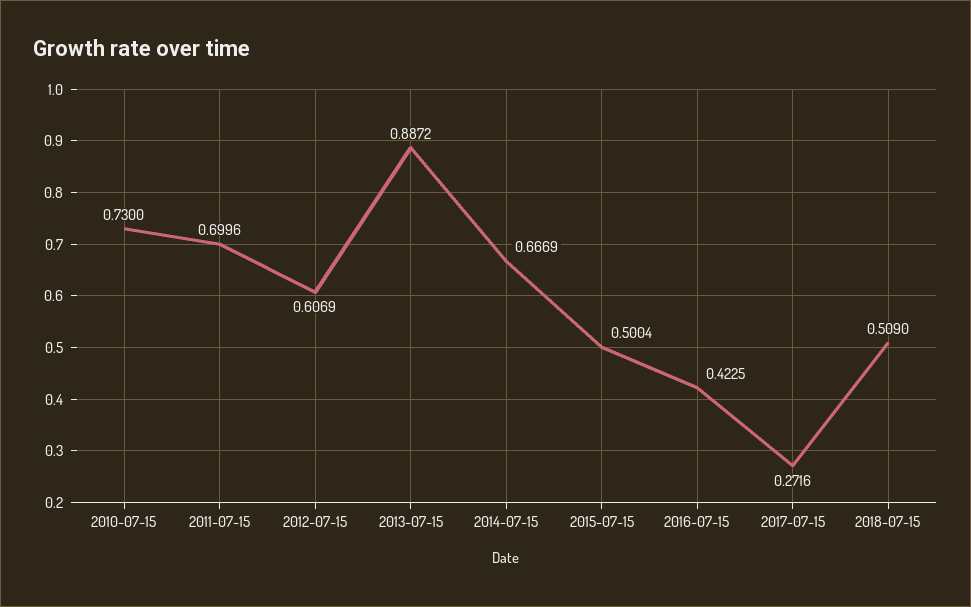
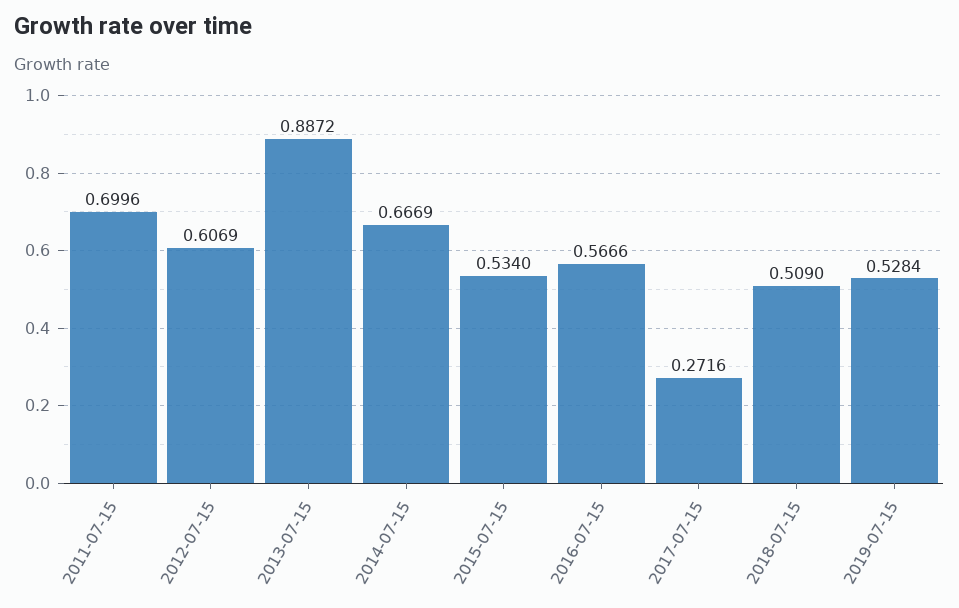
2010-07-15: 0.73 -> none
2015-07-15: 0.5004 -> 0.534
2016-07-15: 0.4225 -> 0.5666
2019-07-15: none -> 0.5284

